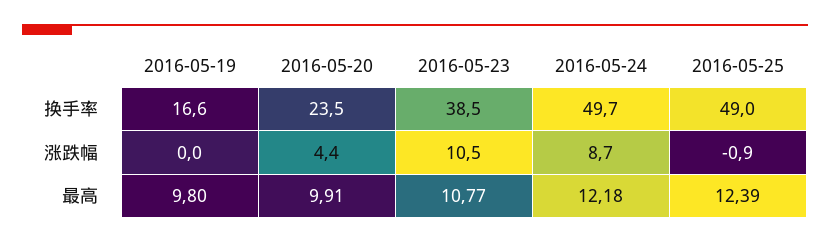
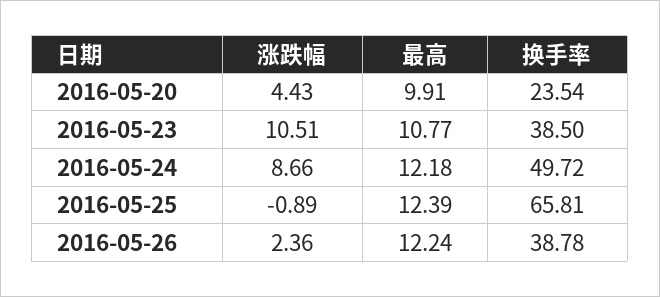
2016-05-19, 换手率: 16.6 -> none
2016-05-25, 换手率: 49 -> 65.81
2016-05-19, 涨跌幅: 0 -> none
2016-05-19, 最高: 9.8 -> none
2016-05-26, 涨跌幅: none -> 2.36
2016-05-26, 最高: none -> 12.24
2016-05-26, 换手率: none -> 38.78

